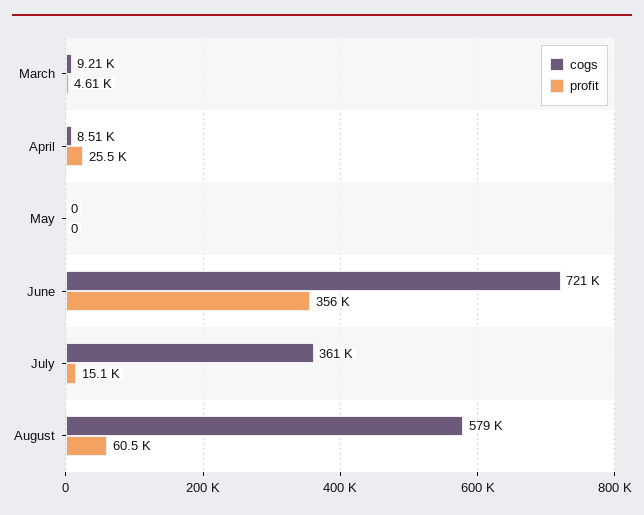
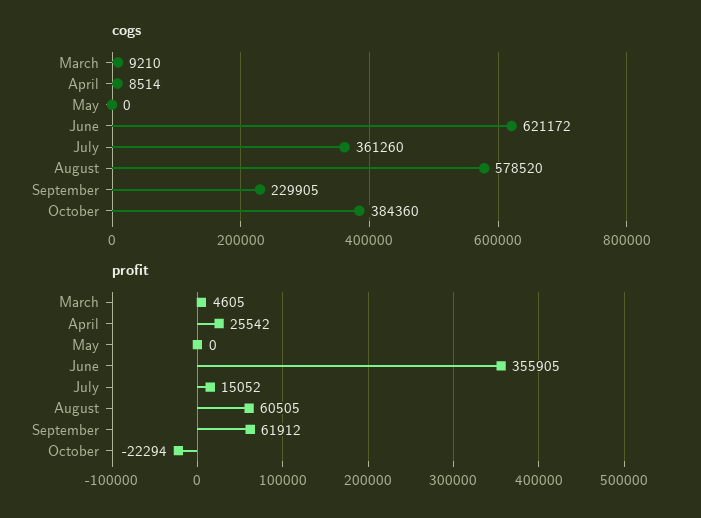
cogs, June: 721000 -> 621172
cogs, September: none -> 229905
cogs, October: none -> 384360
profit, September: none -> 61912
profit, October: none -> -22294

